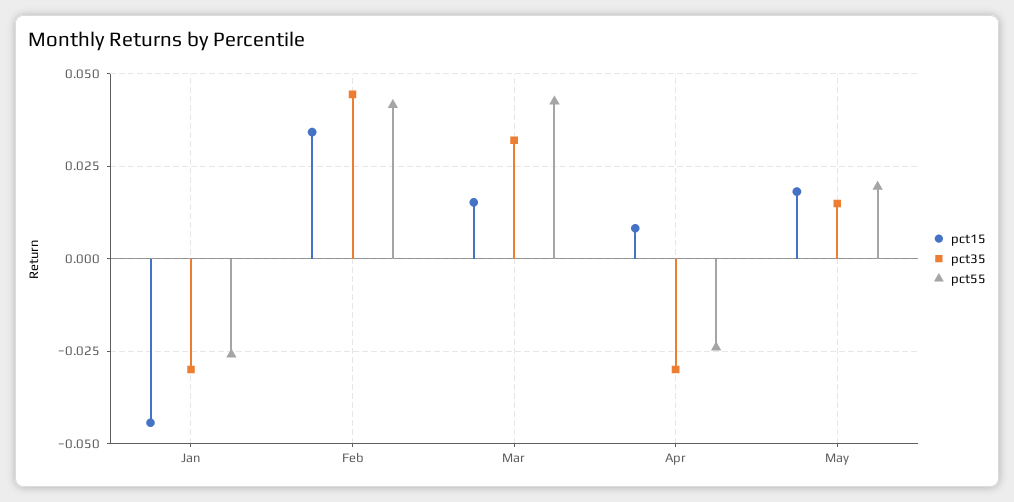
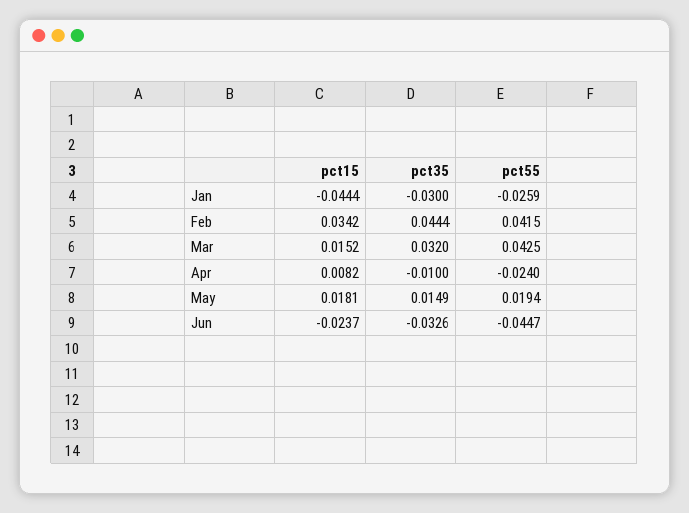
pct35, Apr: -0.03 -> -0.01
pct15, Jun: none -> -0.0237
pct35, Jun: none -> -0.0326
pct55, Jun: none -> -0.0447

